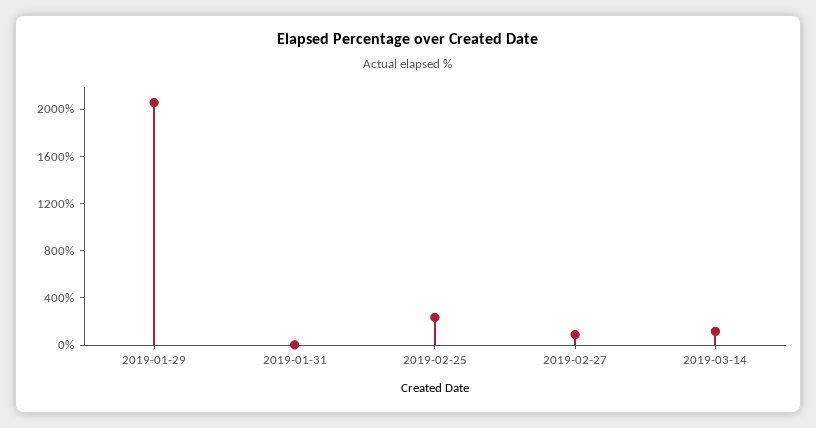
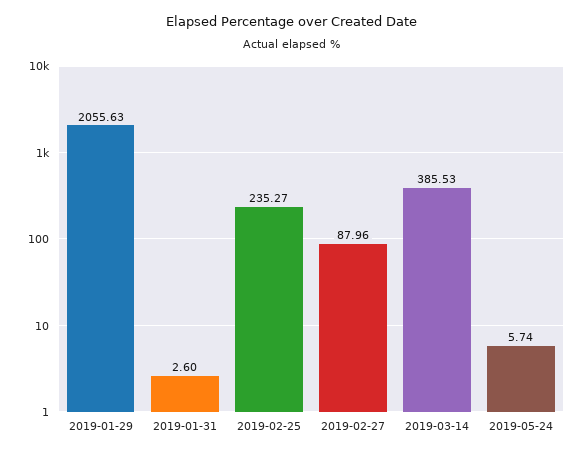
2019-03-14: 100 -> 385.53
2019-05-24: none -> 5.74

